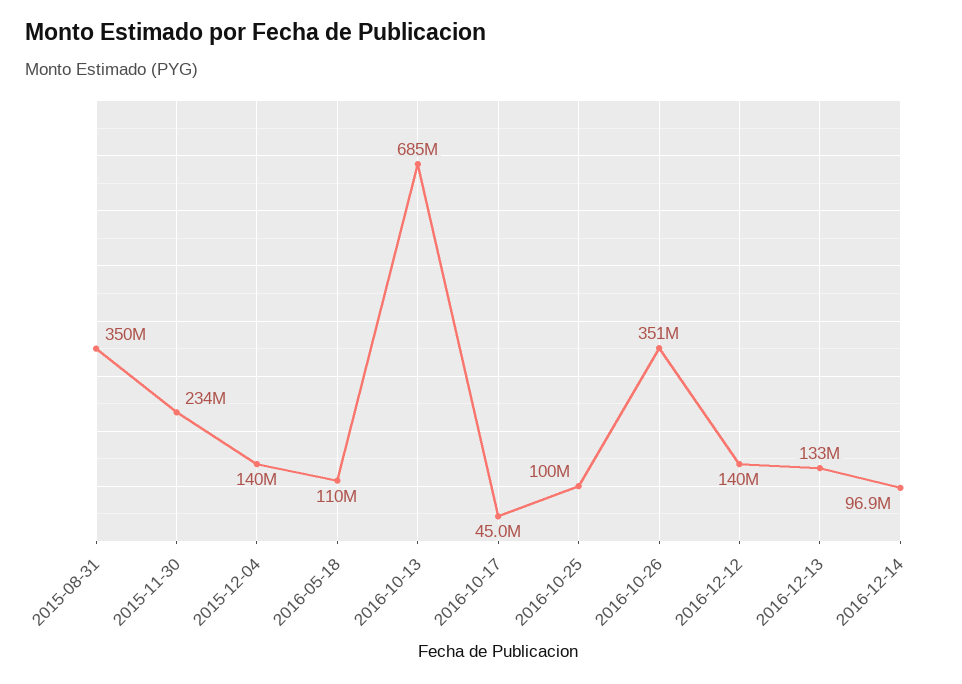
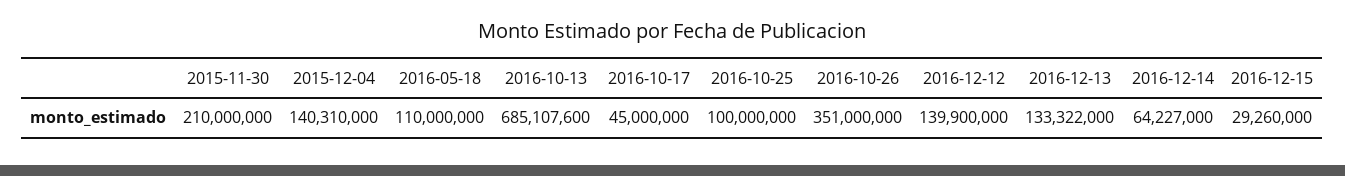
2015-08-31: 350000000 -> none
2015-11-30: 234000000 -> 210000000
2016-12-14: 96900000 -> 64227000
2016-12-15: none -> 29260000

